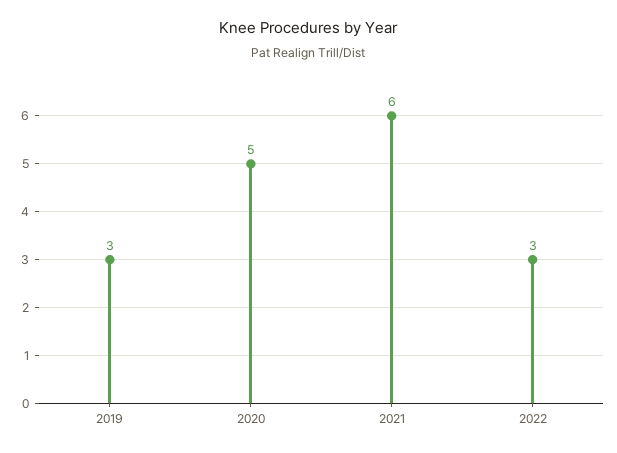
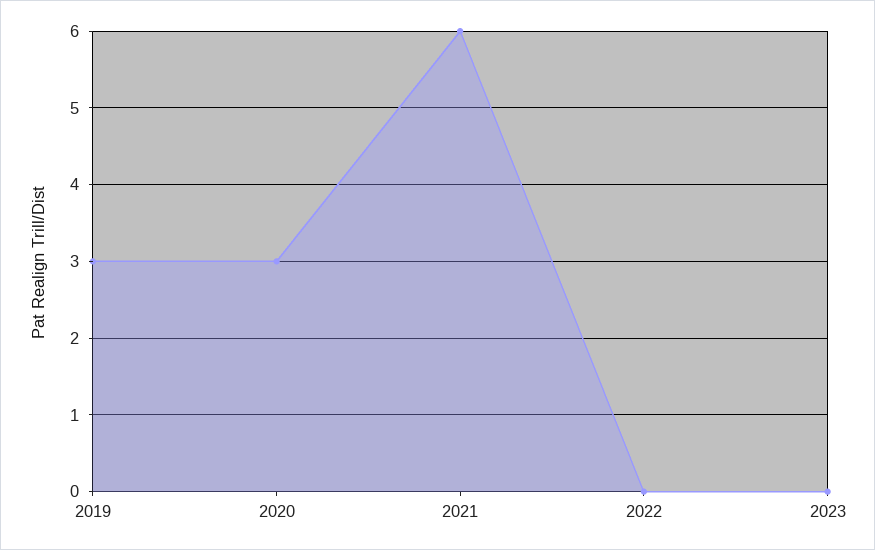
2020: 5 -> 3
2022: 3 -> 0
2023: none -> 0

